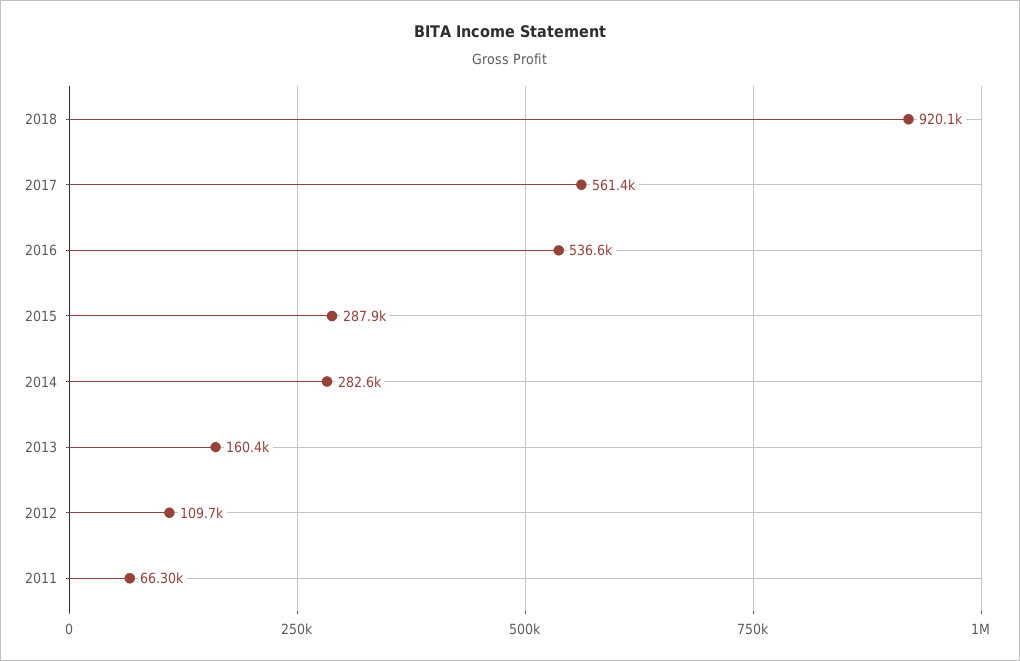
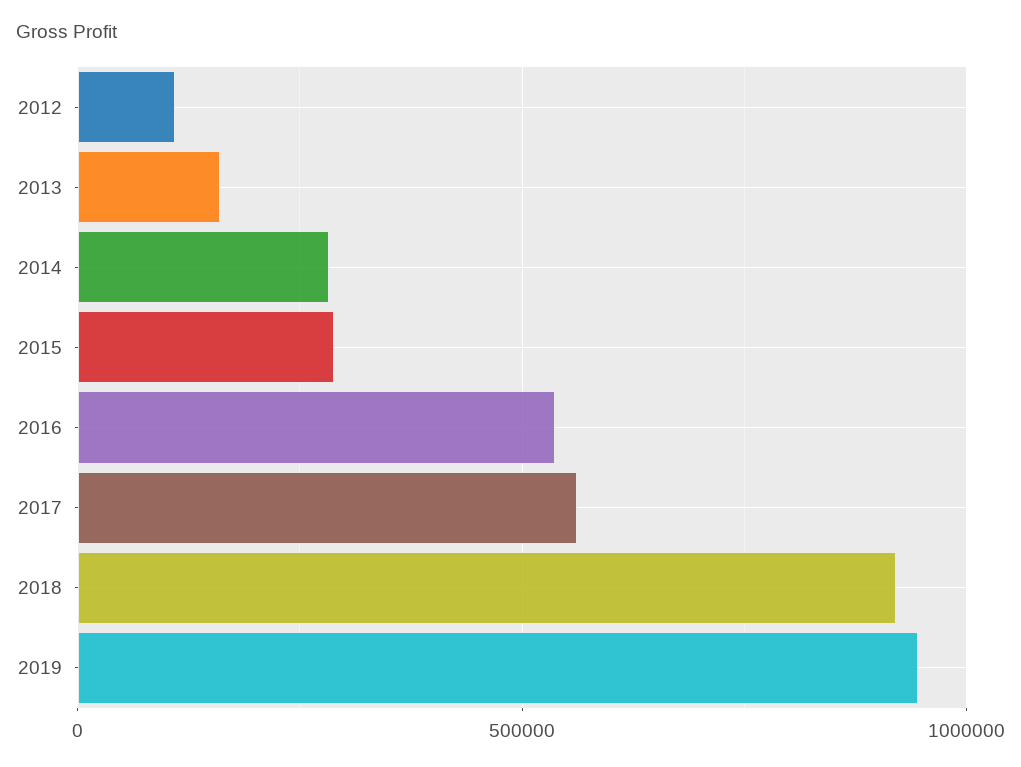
2011: 66300 -> none
2019: none -> 950000

